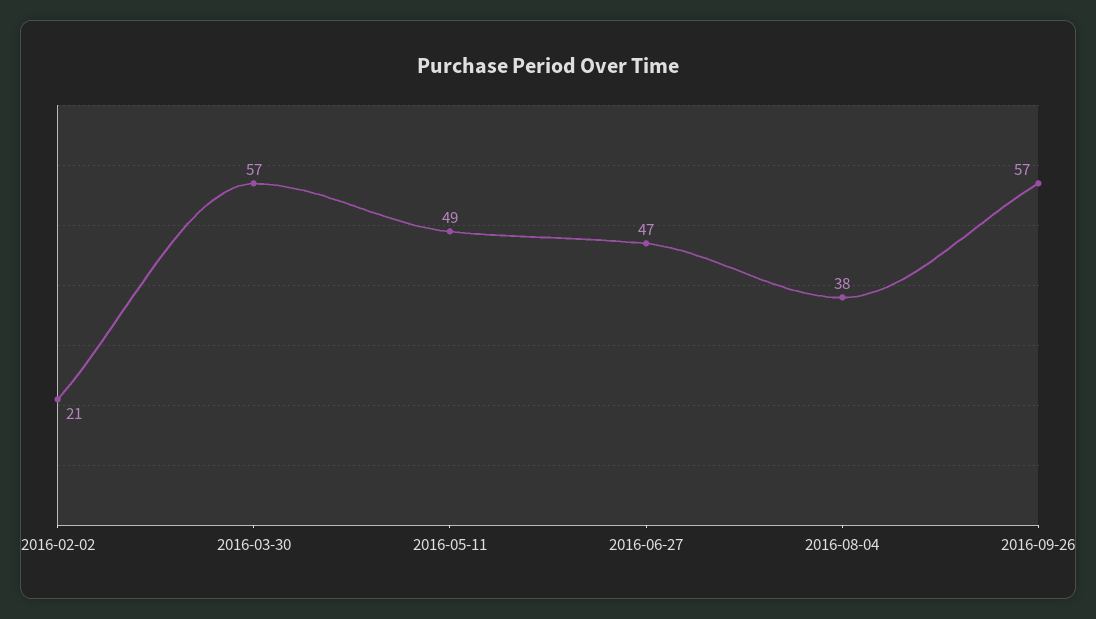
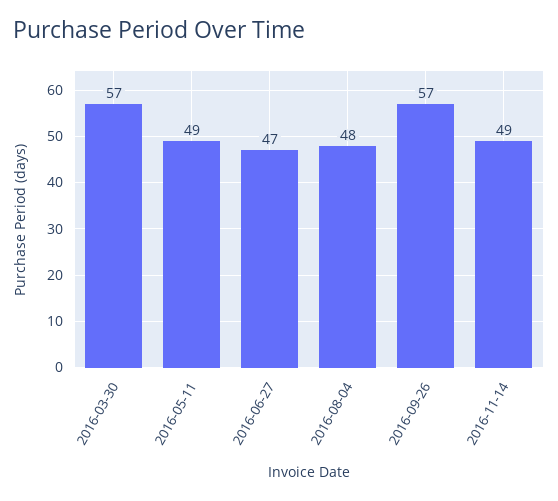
2016-02-02: 21 -> none
2016-08-04: 38 -> 48
2016-11-14: none -> 49

